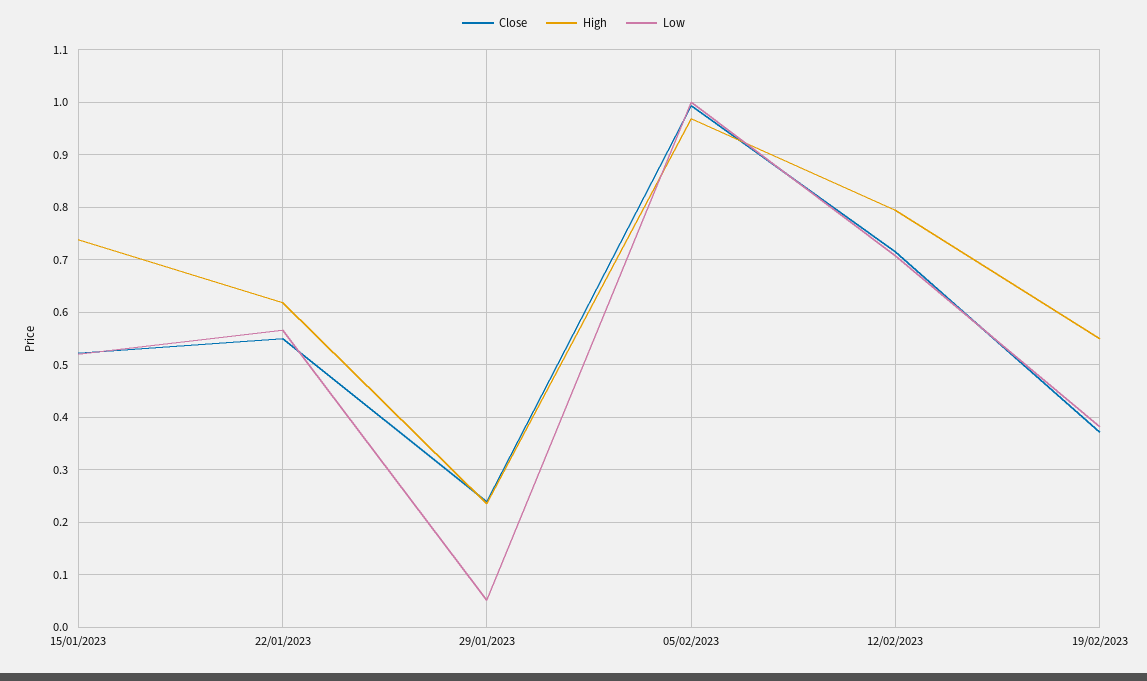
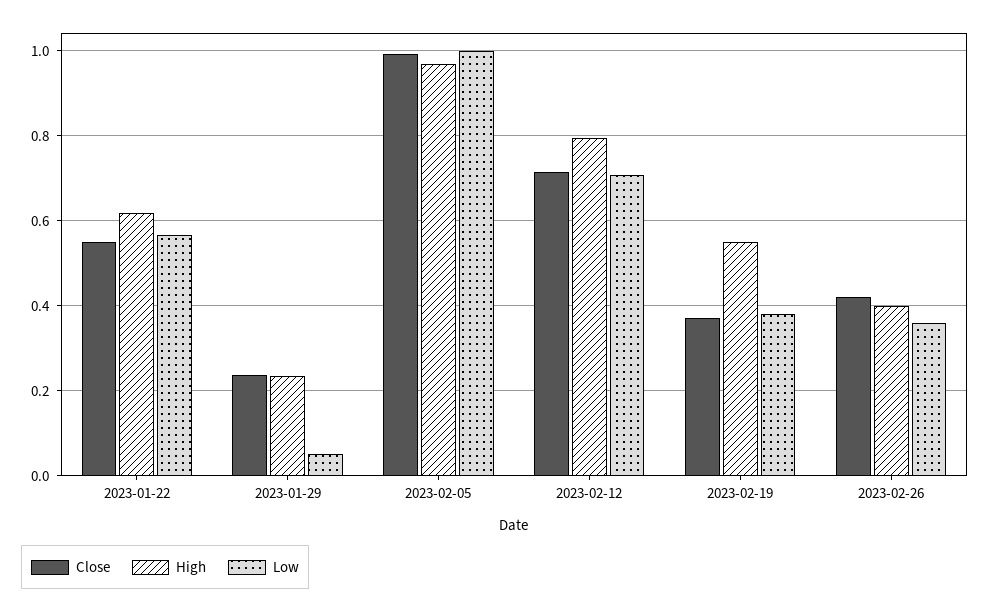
Close, 15/01/2023: 0.52 -> none
High, 15/01/2023: 0.74 -> none
Low, 15/01/2023: 0.52 -> none
Close, 2023-02-26: none -> 0.42
High, 2023-02-26: none -> 0.4
Low, 2023-02-26: none -> 0.36

